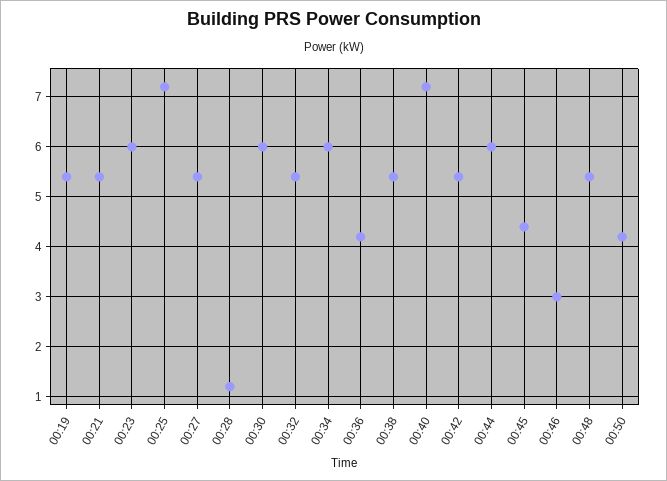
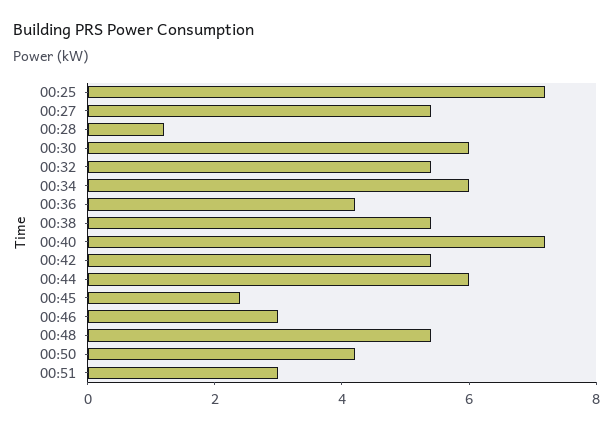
00:19: 5.5 -> none
00:21: 5.5 -> none
00:23: 6 -> none
00:45: 4.5 -> 2.5
00:51: none -> 3

